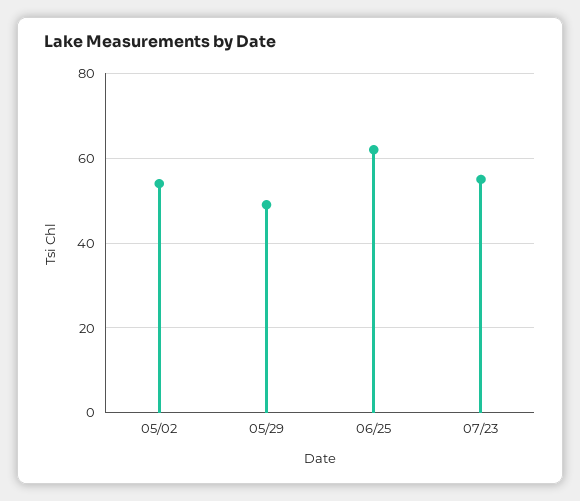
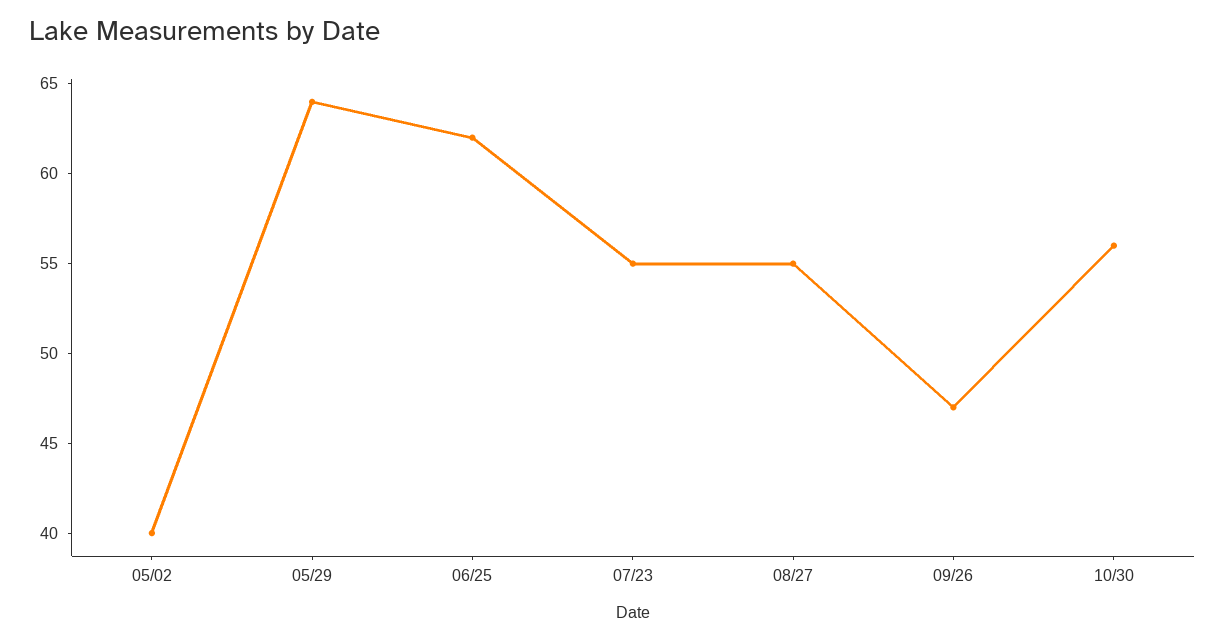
05/02: 55 -> 40
05/29: 50 -> 64
08/27: none -> 55
09/26: none -> 47
10/30: none -> 56

